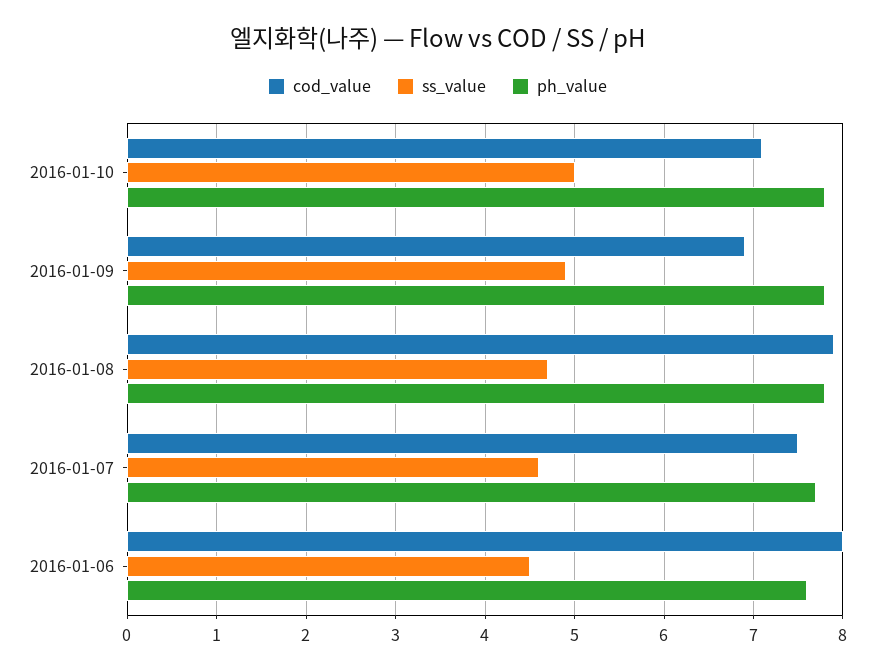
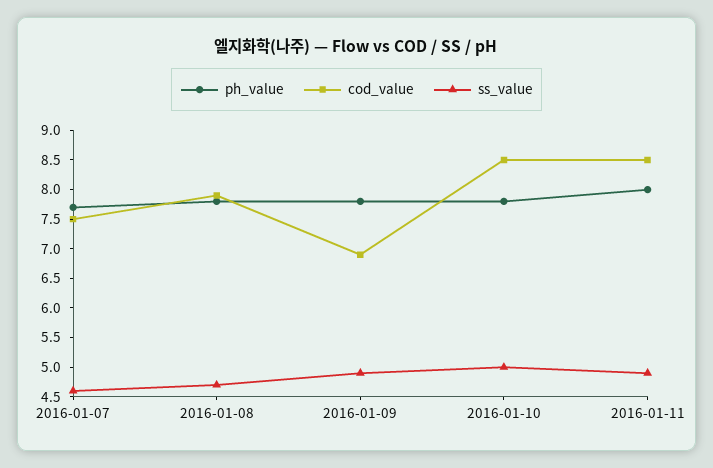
cod_value, 2016-01-10: 7.1 -> 8.5
cod_value, 2016-01-06: 8 -> none
ss_value, 2016-01-06: 4.5 -> none
ph_value, 2016-01-06: 7.6 -> none
ph_value, 2016-01-11: none -> 8
cod_value, 2016-01-11: none -> 8.5
ss_value, 2016-01-11: none -> 5

